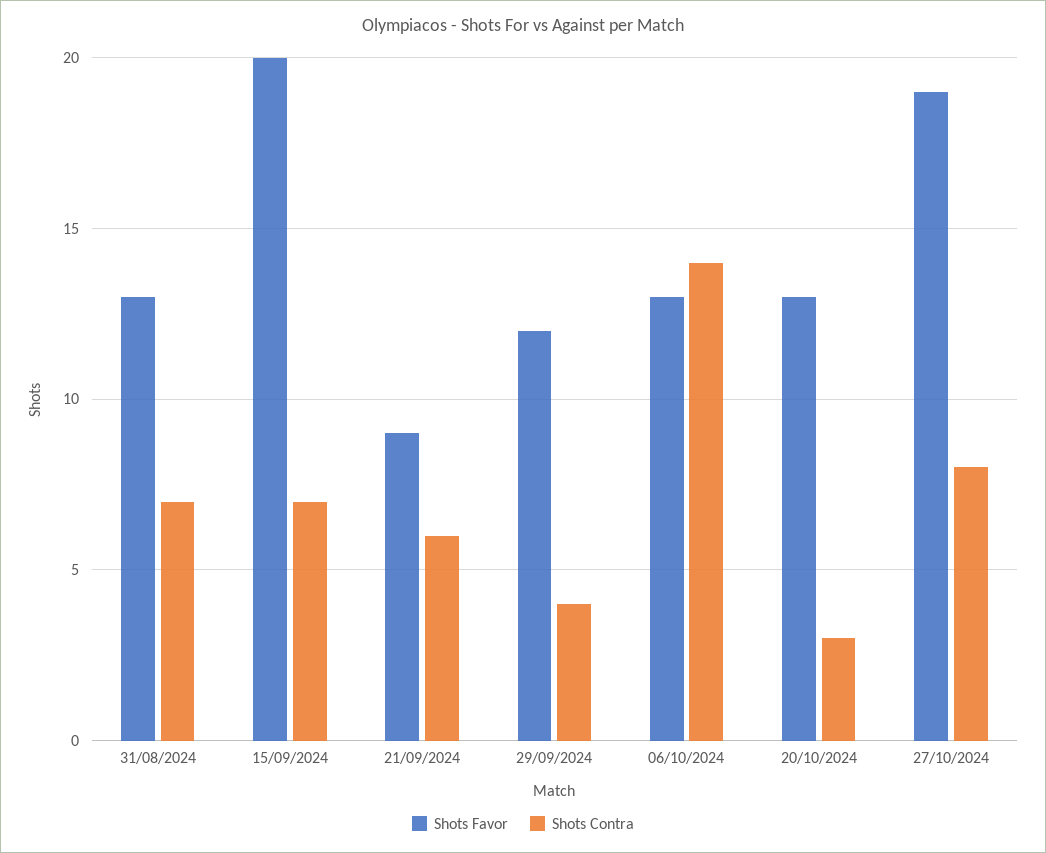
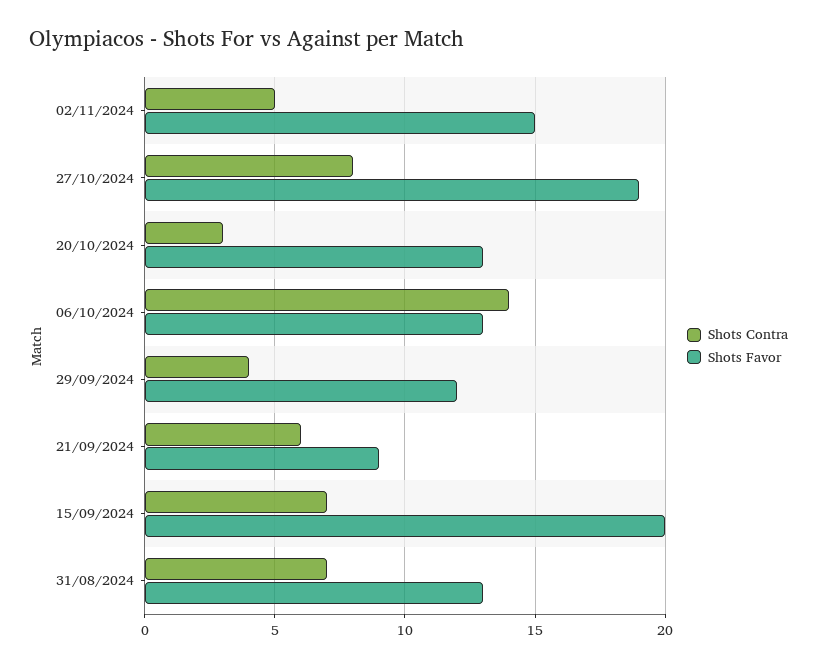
Shots Contra, 02/11/2024: none -> 5
Shots Favor, 02/11/2024: none -> 15

